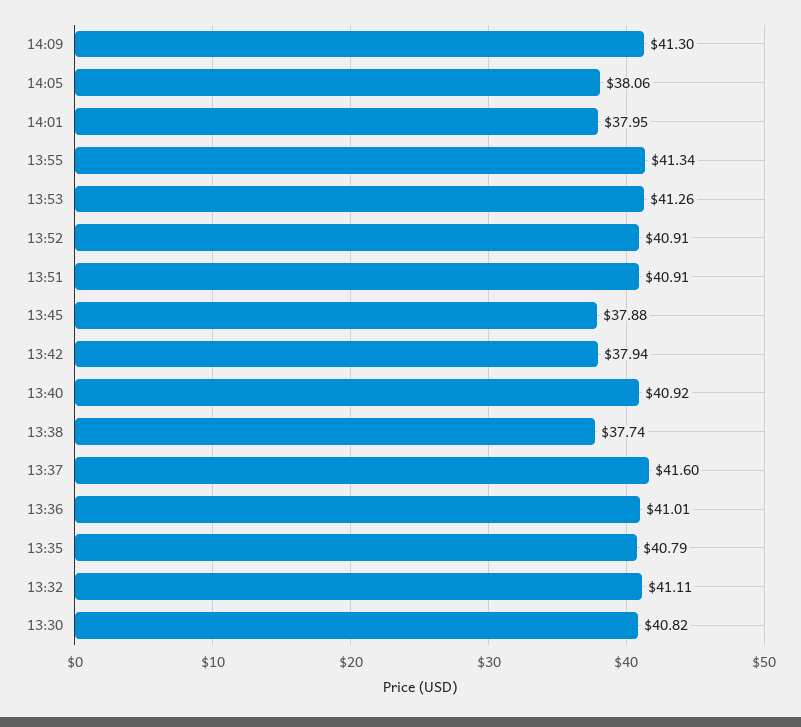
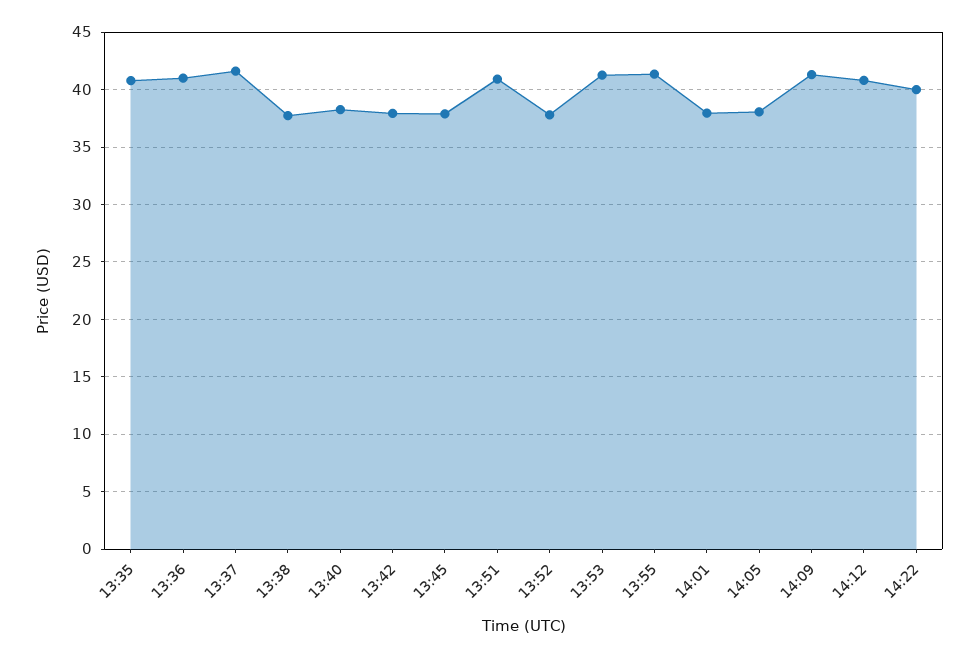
13:52: 40.91 -> 38
13:40: 40.92 -> 38
13:32: 41.11 -> none
13:30: 40.82 -> none
14:12: none -> 41
14:22: none -> 40

